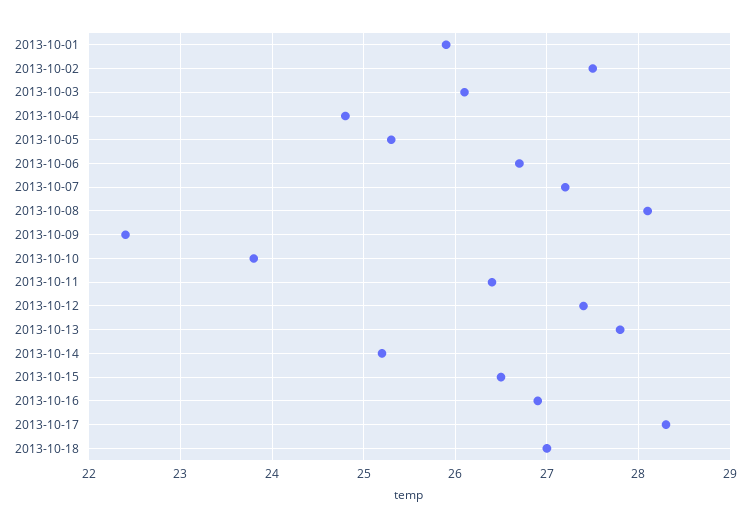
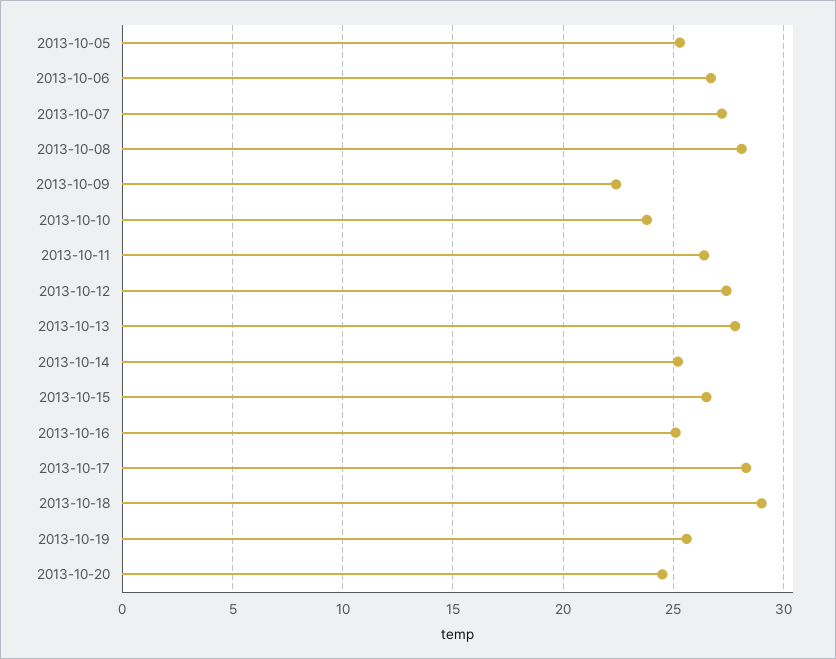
2013-10-01: 25.9 -> none
2013-10-02: 27.5 -> none
2013-10-03: 26.1 -> none
2013-10-04: 24.8 -> none
2013-10-16: 26.9 -> 25
2013-10-18: 27 -> 29
2013-10-19: none -> 25.5
2013-10-20: none -> 24.5

